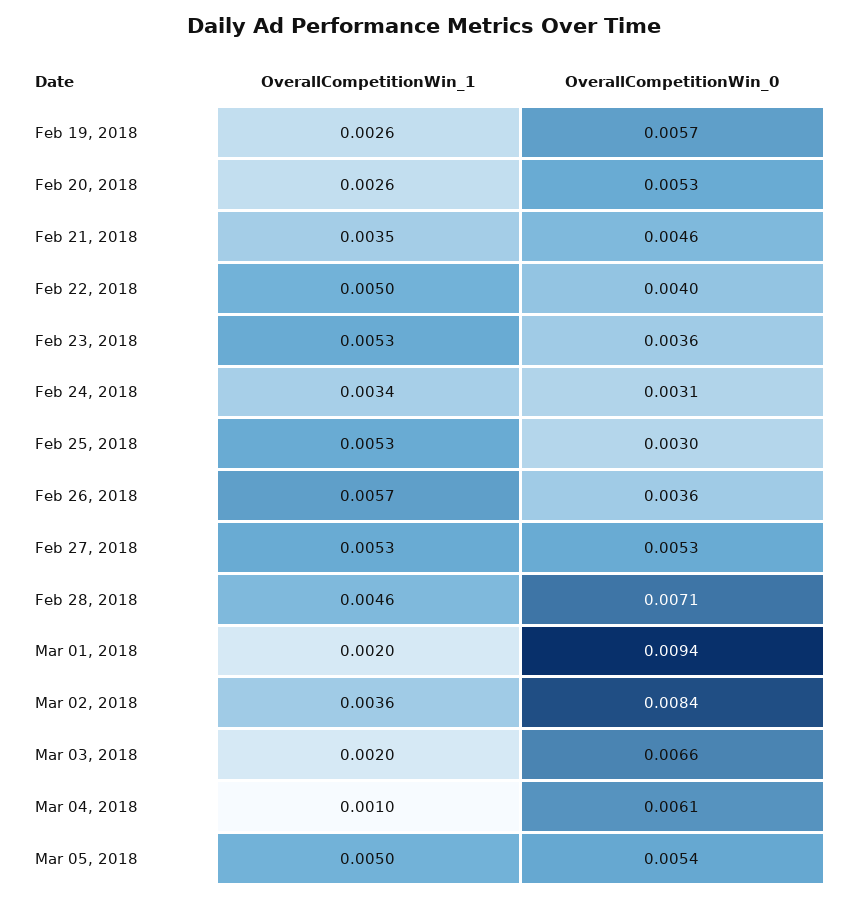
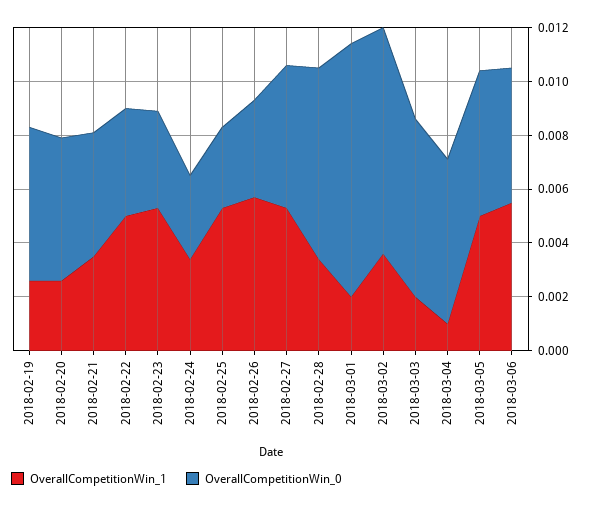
OverallCompetitionWin_1, Feb 28, 2018: 0.0046 -> 0.0035
OverallCompetitionWin_1, 2018-03-06: none -> 0.0055
OverallCompetitionWin_0, 2018-03-06: none -> 0.005

